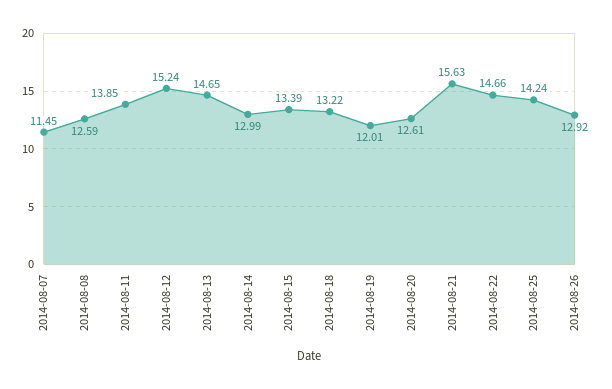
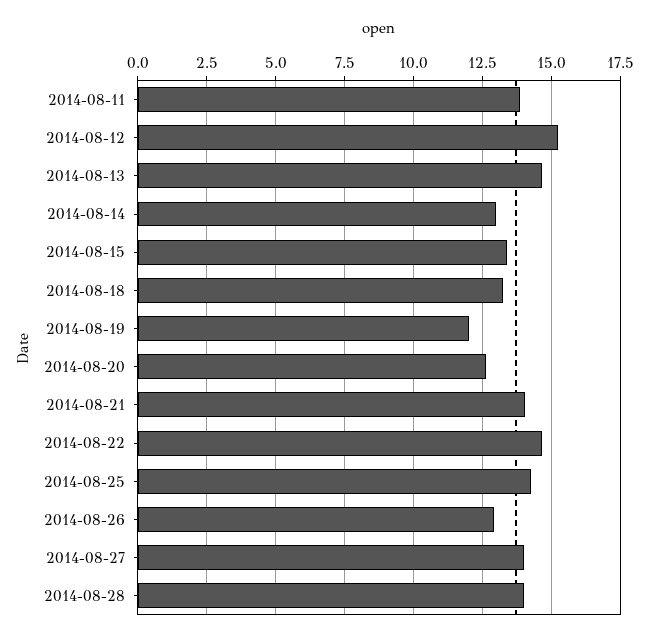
2014-08-07: 11.45 -> none
2014-08-08: 12.59 -> none
2014-08-21: 15.63 -> 14
2014-08-27: none -> 14
2014-08-28: none -> 14

